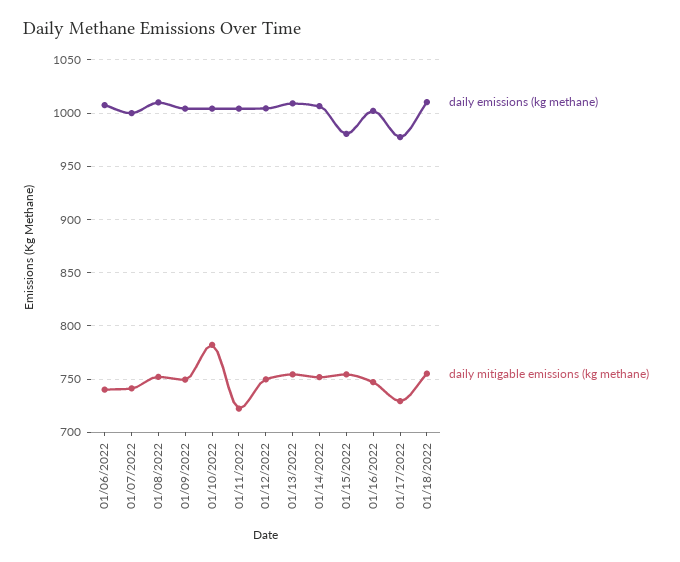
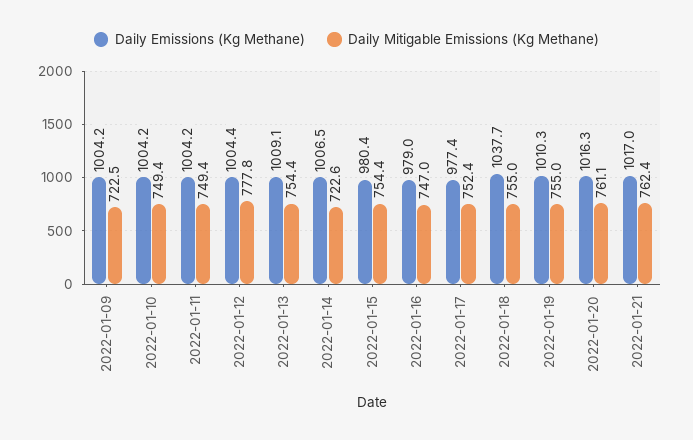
daily emissions (kg methane), 01/06/2022: 1010 -> none
daily mitigable emissions (kg methane), 01/06/2022: 740 -> none
daily emissions (kg methane), 01/07/2022: 1000 -> none
daily mitigable emissions (kg methane), 01/07/2022: 740 -> none
daily emissions (kg methane), 01/08/2022: 1010 -> none
daily mitigable emissions (kg methane), 01/08/2022: 750 -> none
daily mitigable emissions (kg methane), 01/09/2022: 750 -> 722.5
daily mitigable emissions (kg methane), 01/10/2022: 780 -> 749.4
daily mitigable emissions (kg methane), 01/11/2022: 720 -> 749.4
daily mitigable emissions (kg methane), 01/12/2022: 750 -> 777.8
daily mitigable emissions (kg methane), 01/14/2022: 750 -> 722.6
daily emissions (kg methane), 01/16/2022: 1000 -> 979
daily mitigable emissions (kg methane), 01/17/2022: 730 -> 752.4
daily emissions (kg methane), 01/18/2022: 1010 -> 1037.7
daily emissions (kg methane), 2022-01-19: none -> 1010.3
daily mitigable emissions (kg methane), 2022-01-19: none -> 755
daily emissions (kg methane), 2022-01-20: none -> 1016.3
daily mitigable emissions (kg methane), 2022-01-20: none -> 761.1
daily emissions (kg methane), 2022-01-21: none -> 1017
daily mitigable emissions (kg methane), 2022-01-21: none -> 762.4

